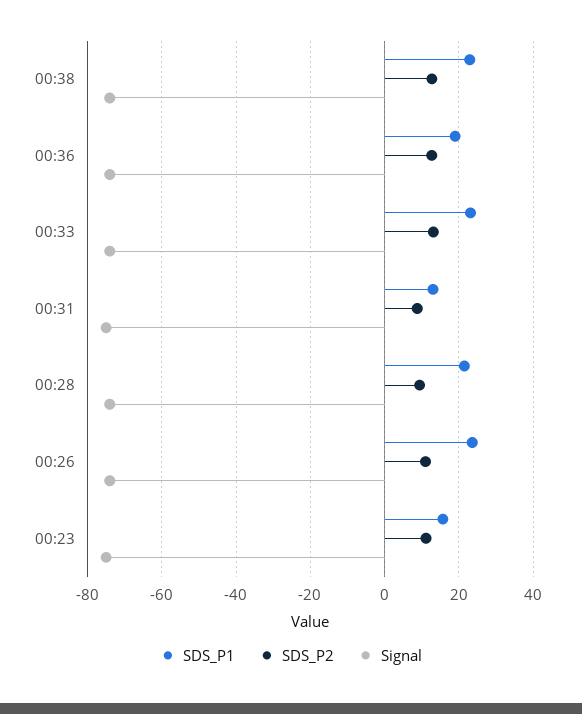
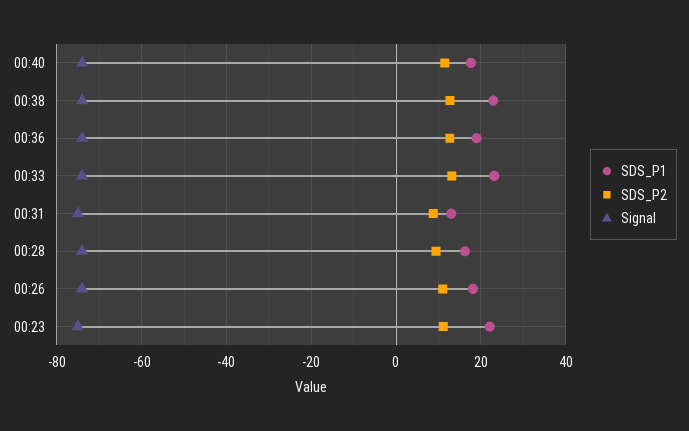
SDS_P1, 00:28: 22 -> 16
SDS_P1, 00:26: 24 -> 18
SDS_P1, 00:23: 16 -> 22
SDS_P1, 00:40: none -> 18
SDS_P2, 00:40: none -> 12
Signal, 00:40: none -> -74

